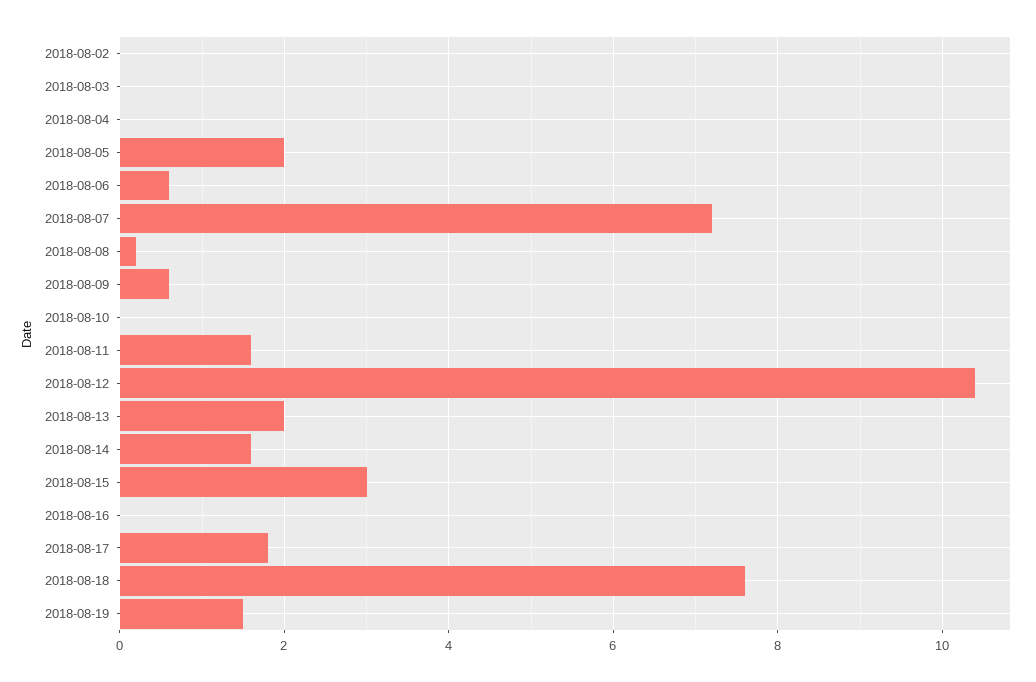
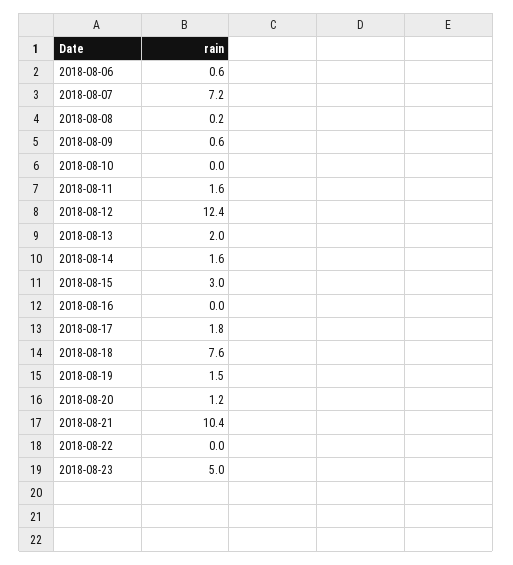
2018-08-02: 0 -> none
2018-08-03: 0 -> none
2018-08-04: 0 -> none
2018-08-05: 2 -> none
2018-08-12: 10.5 -> 12.4
2018-08-20: none -> 1.2
2018-08-21: none -> 10.4
2018-08-22: none -> 0
2018-08-23: none -> 5

